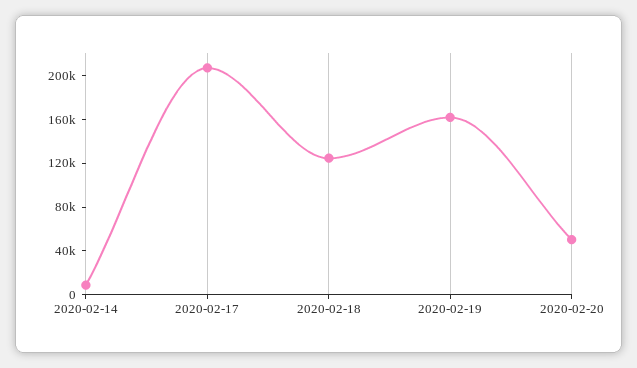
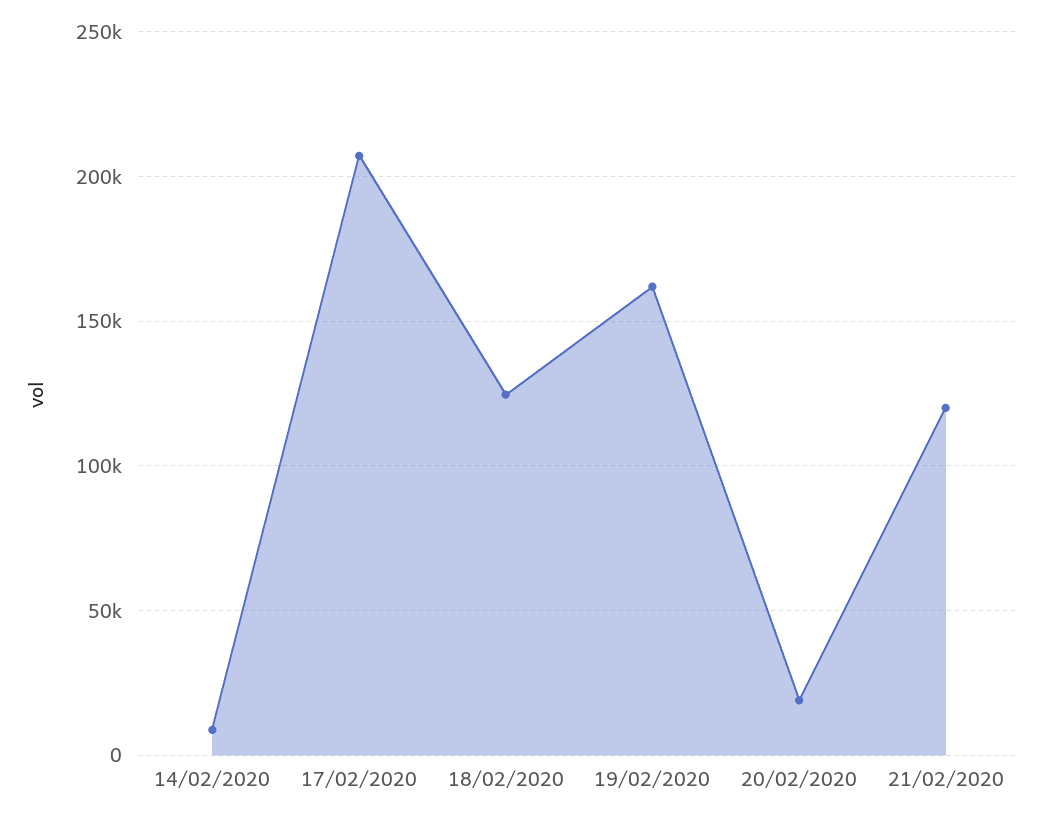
2020-02-20: 50000 -> 20000
21/02/2020: none -> 120000

